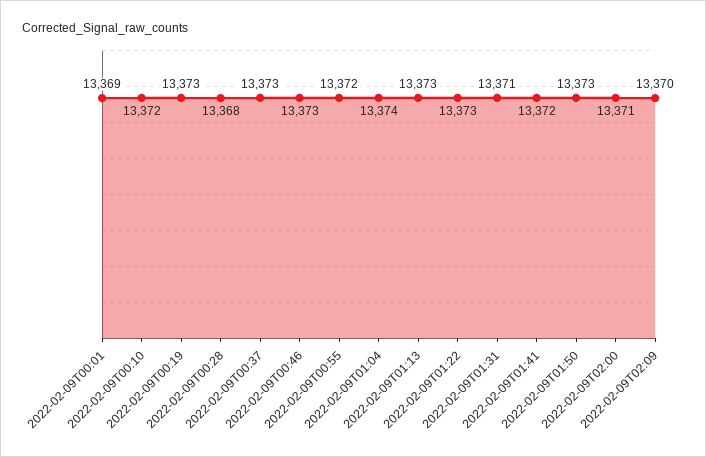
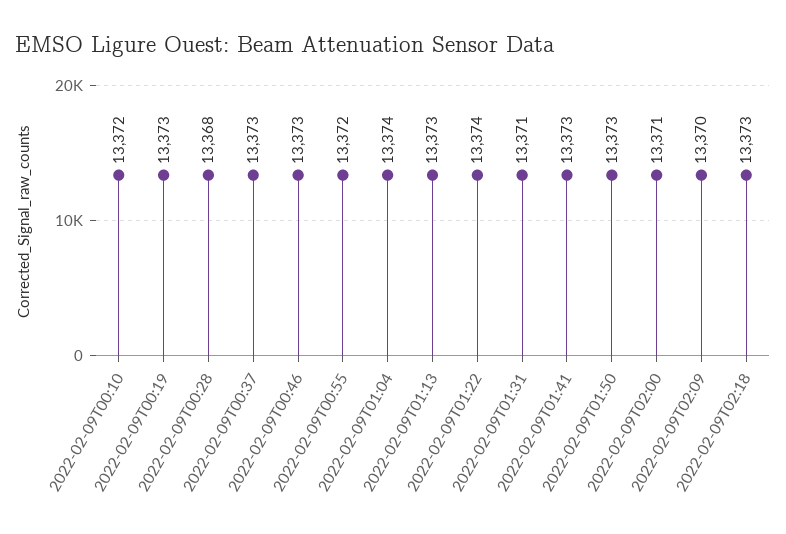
2022-02-09T00:01: 13369 -> none
2022-02-09T01:22: 13373 -> 13374
2022-02-09T01:41: 13372 -> 13373
2022-02-09T02:18: none -> 13373

